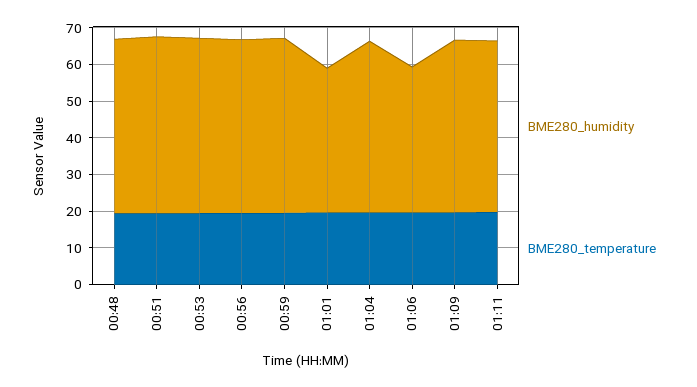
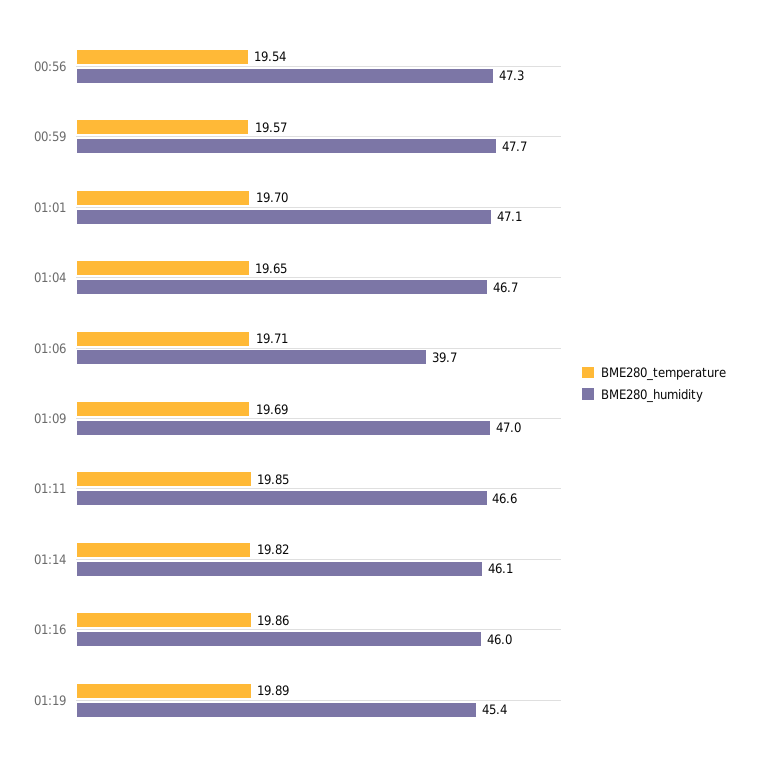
BME280_humidity, 00:48: 47.5 -> none
BME280_temperature, 00:48: 20 -> none
BME280_humidity, 00:51: 47.5 -> none
BME280_temperature, 00:51: 20 -> none
BME280_humidity, 00:53: 47.5 -> none
BME280_temperature, 00:53: 20 -> none
BME280_humidity, 01:01: 40 -> 47.1
BME280_temperature, 01:14: none -> 19.82
BME280_humidity, 01:14: none -> 46.1
BME280_temperature, 01:16: none -> 19.86
BME280_humidity, 01:16: none -> 46
BME280_temperature, 01:19: none -> 19.89
BME280_humidity, 01:19: none -> 45.4

